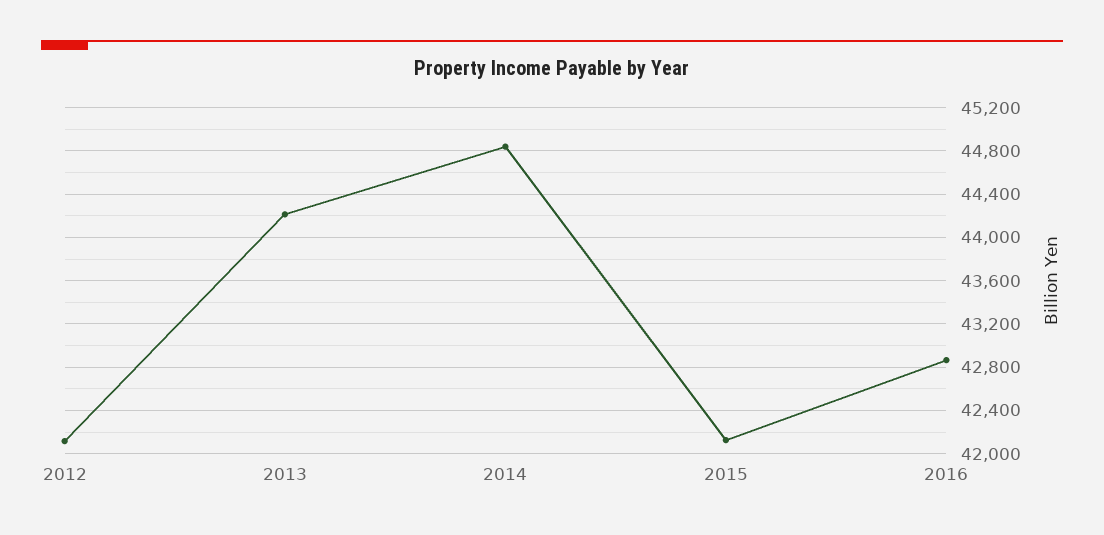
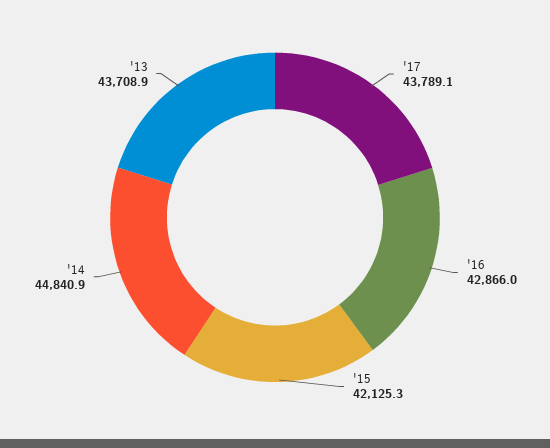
2012: 42100 -> none
2013: 44200 -> 43708.9
'17: none -> 43789.1

